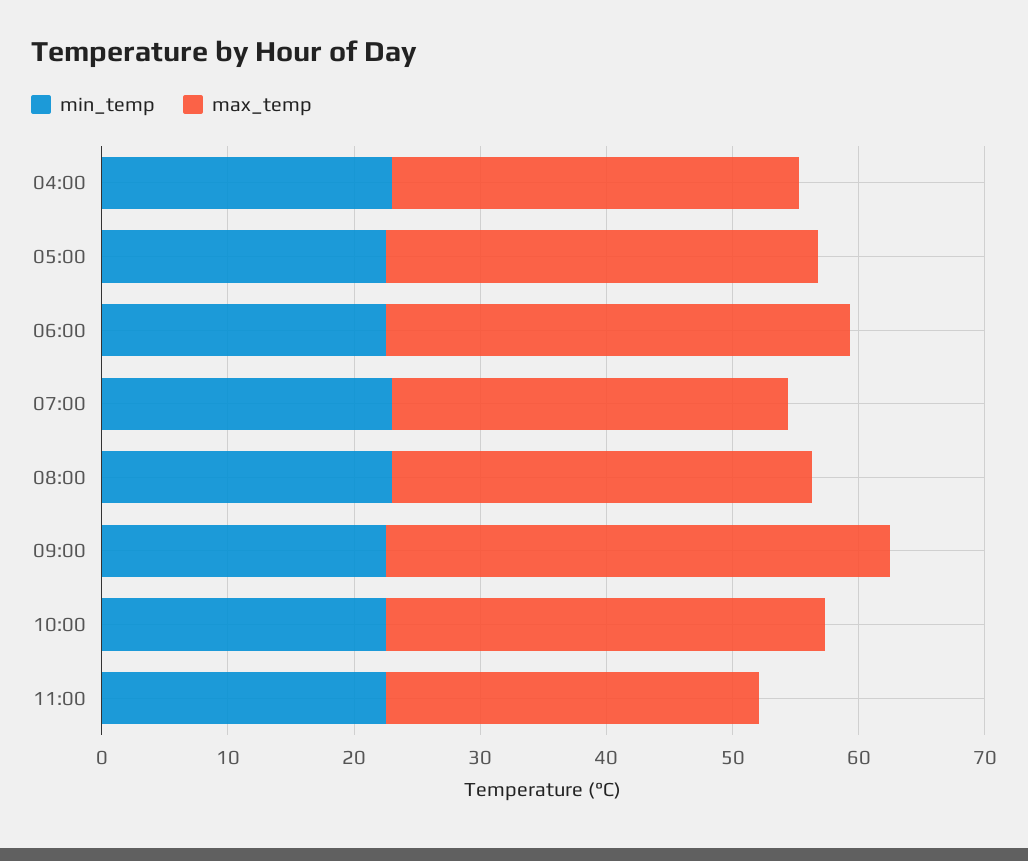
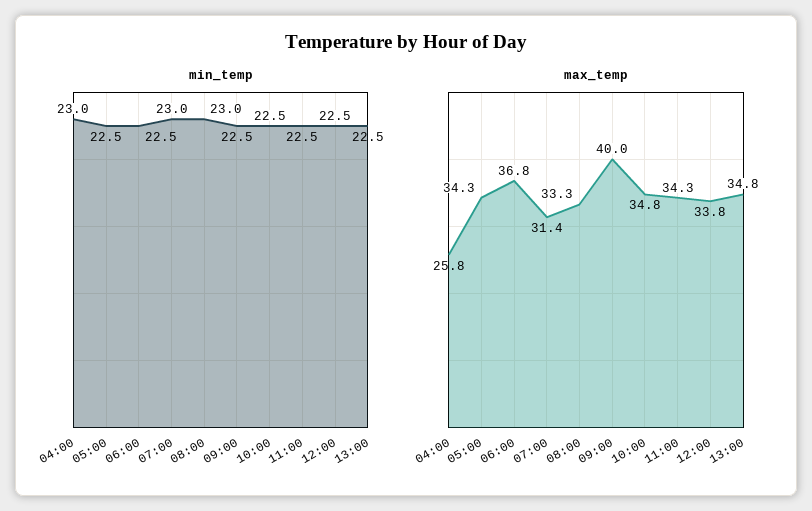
max_temp, 04:00: 32 -> 25.8
max_temp, 11:00: 30 -> 34.3
min_temp, 12:00: none -> 22.5
min_temp, 13:00: none -> 22.5
max_temp, 12:00: none -> 33.8
max_temp, 13:00: none -> 34.8

